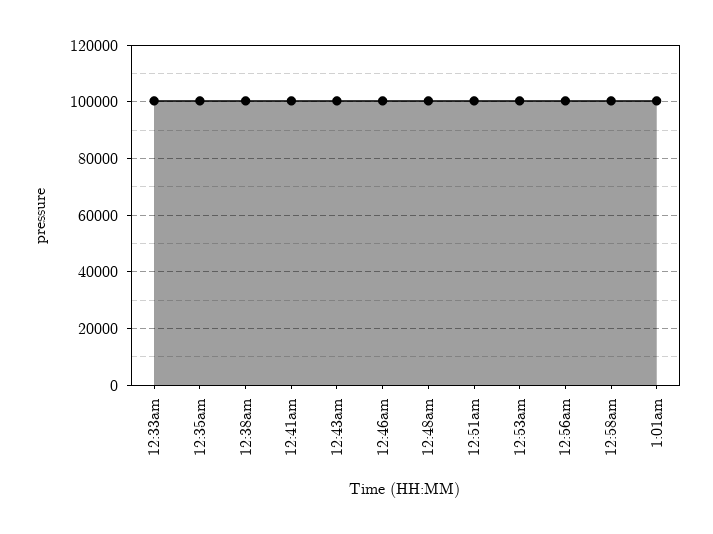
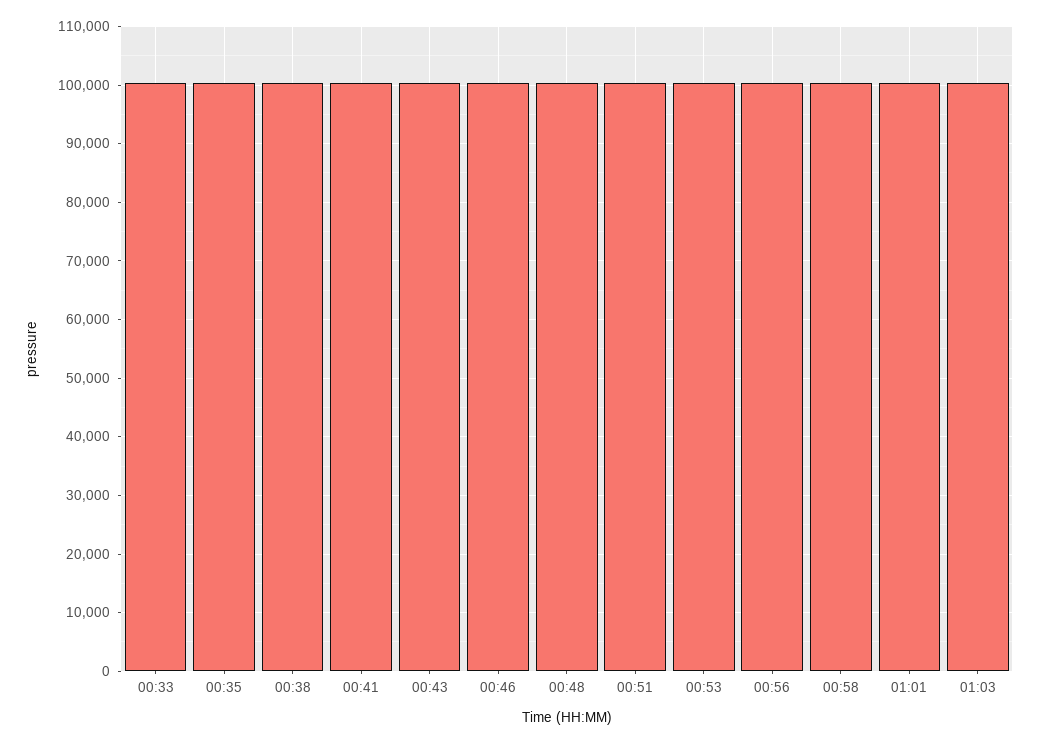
01:03: none -> 100000

